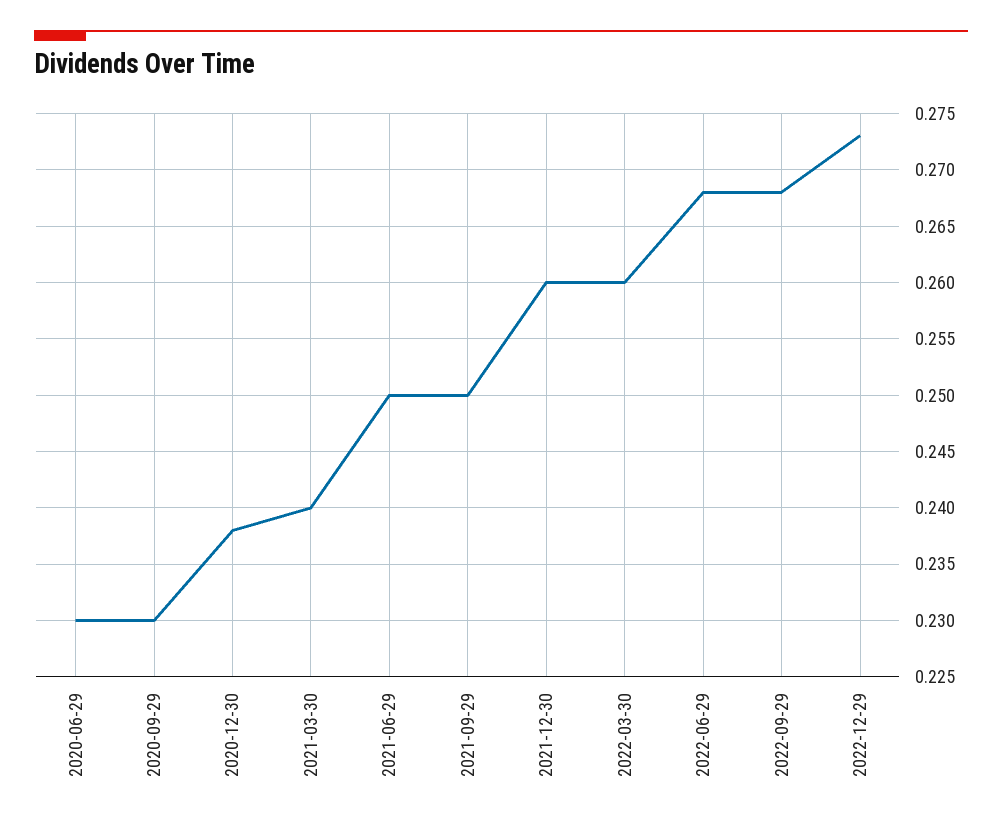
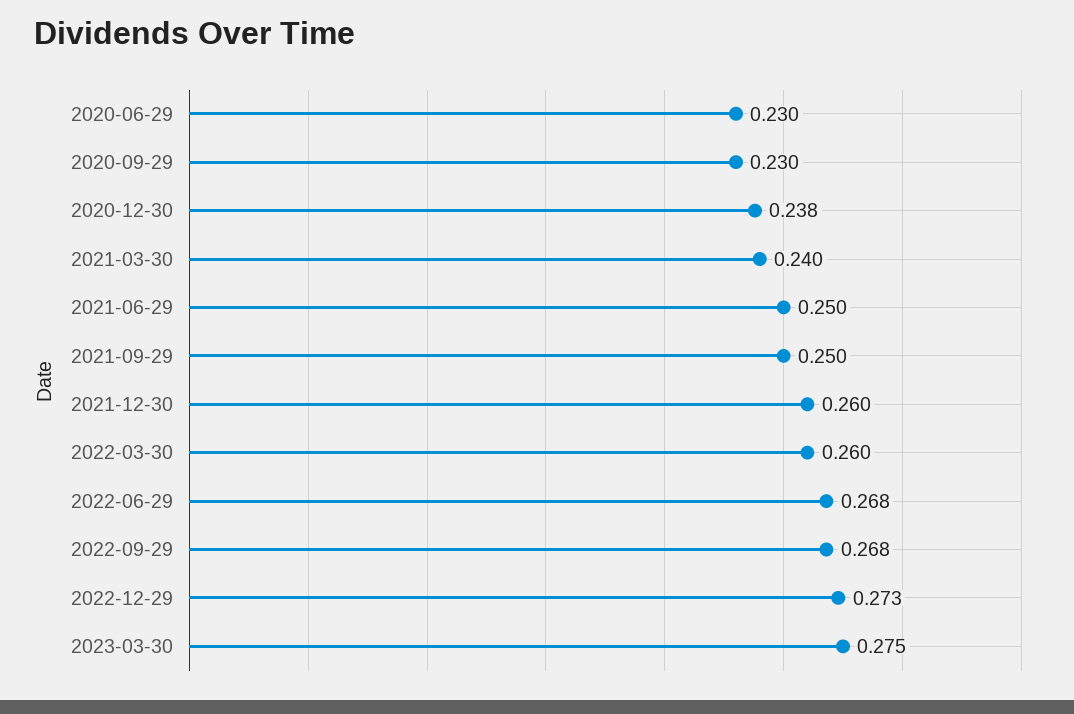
2023-03-30: none -> 0.275

